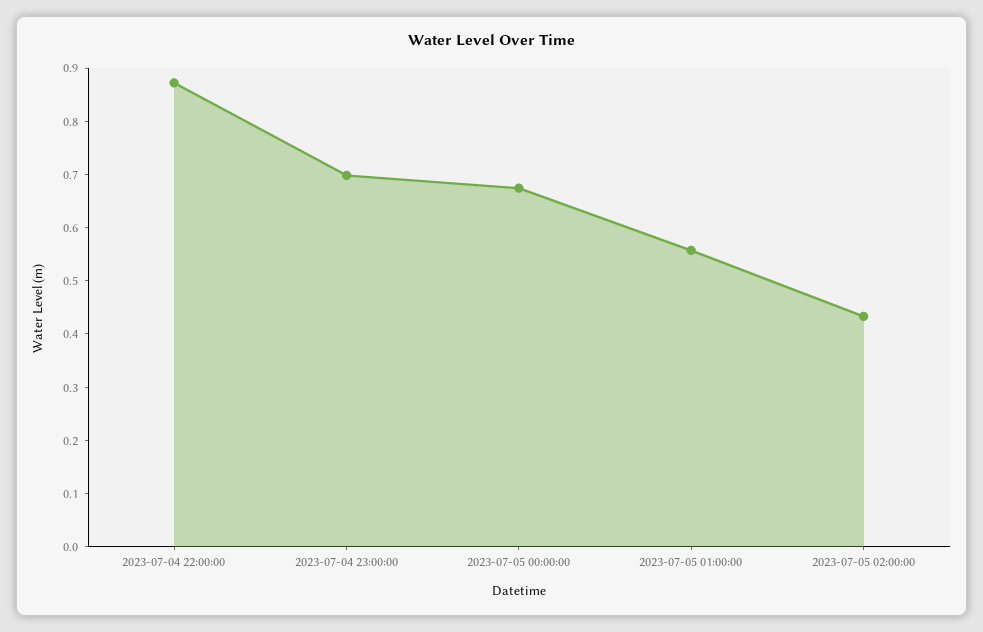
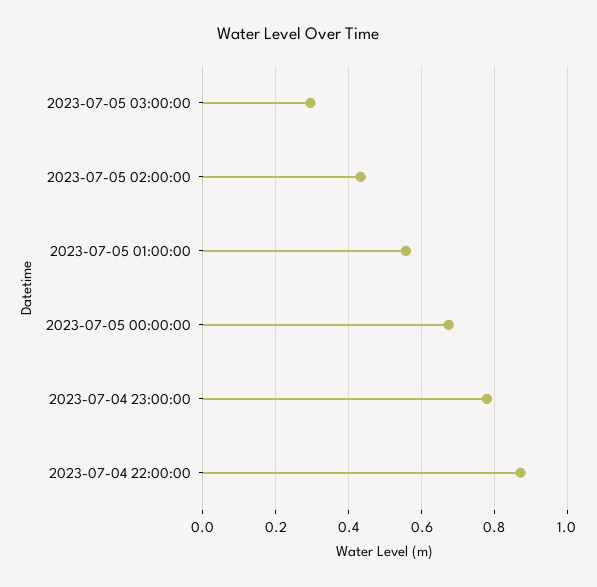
2023-07-04 23:00:00: 0.7 -> 0.78
2023-07-05 03:00:00: none -> 0.3

